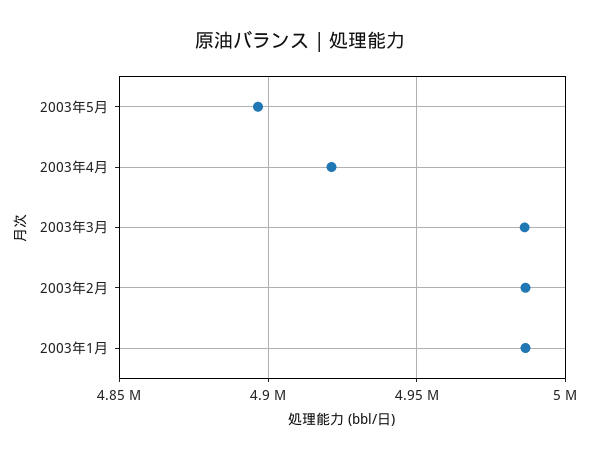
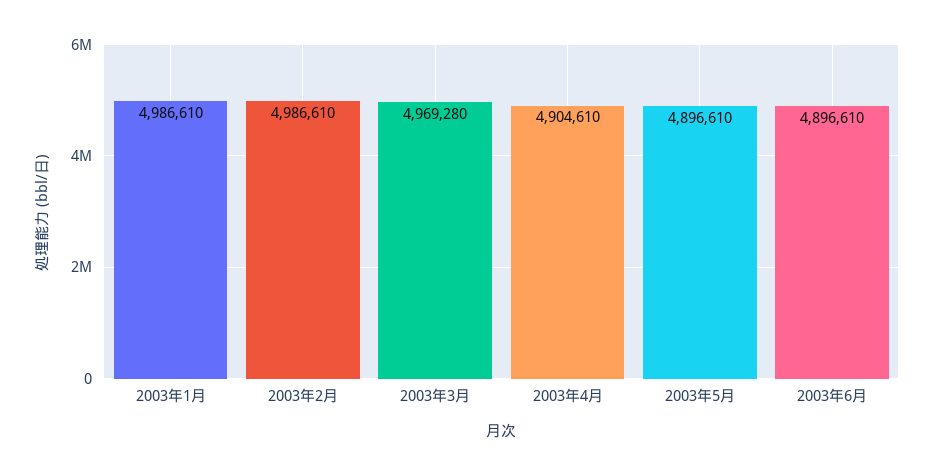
2003年4月: 4920000 -> 4904610
2003年3月: 4985000 -> 4969280
2003年6月: none -> 4896610

